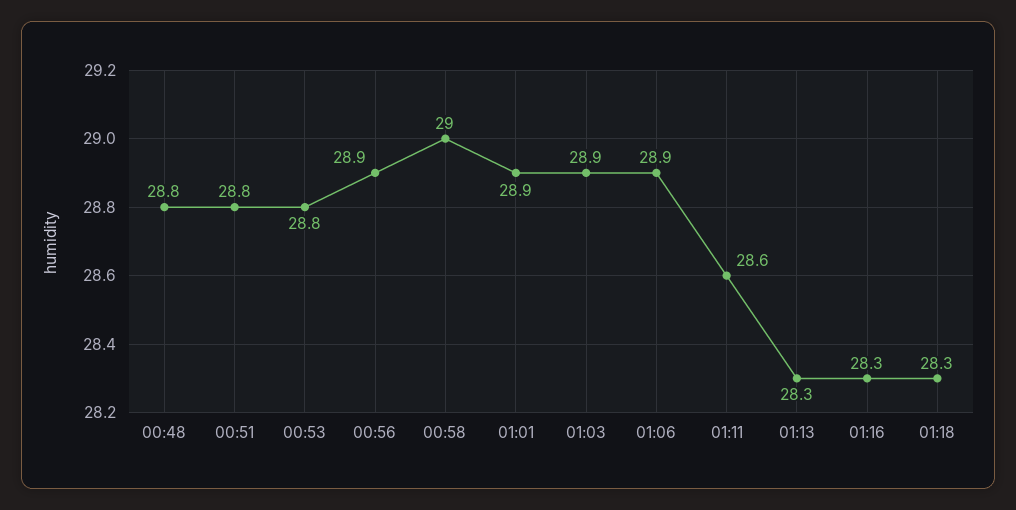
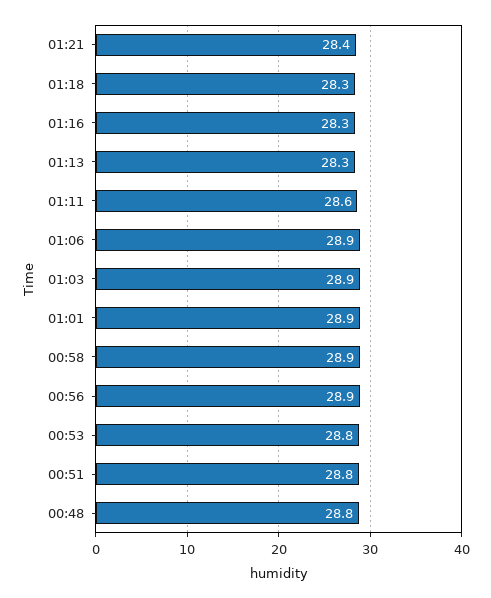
00:58: 29 -> 28.9
01:21: none -> 28.4

